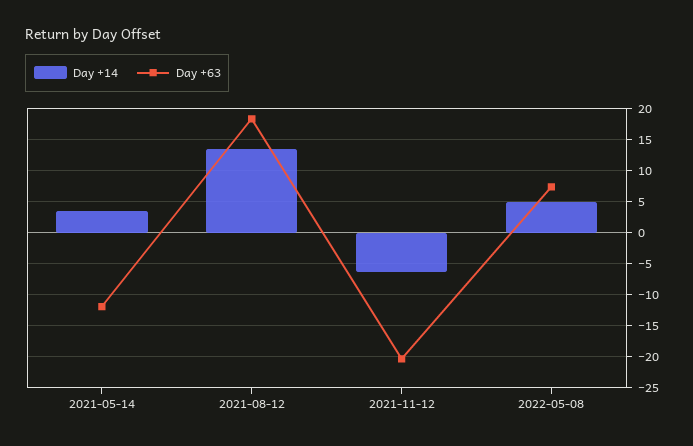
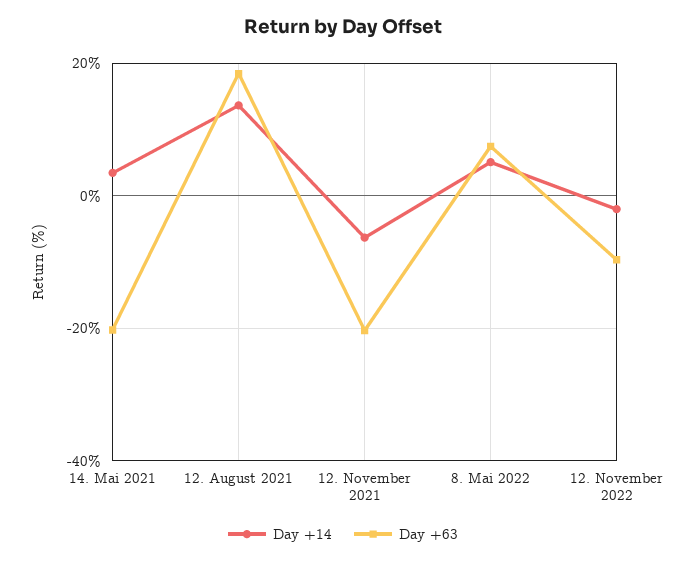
Day +63, 2021-05-14: -12 -> -20
Day +14, 12. November 2022: none -> -2
Day +63, 12. November 2022: none -> -10

